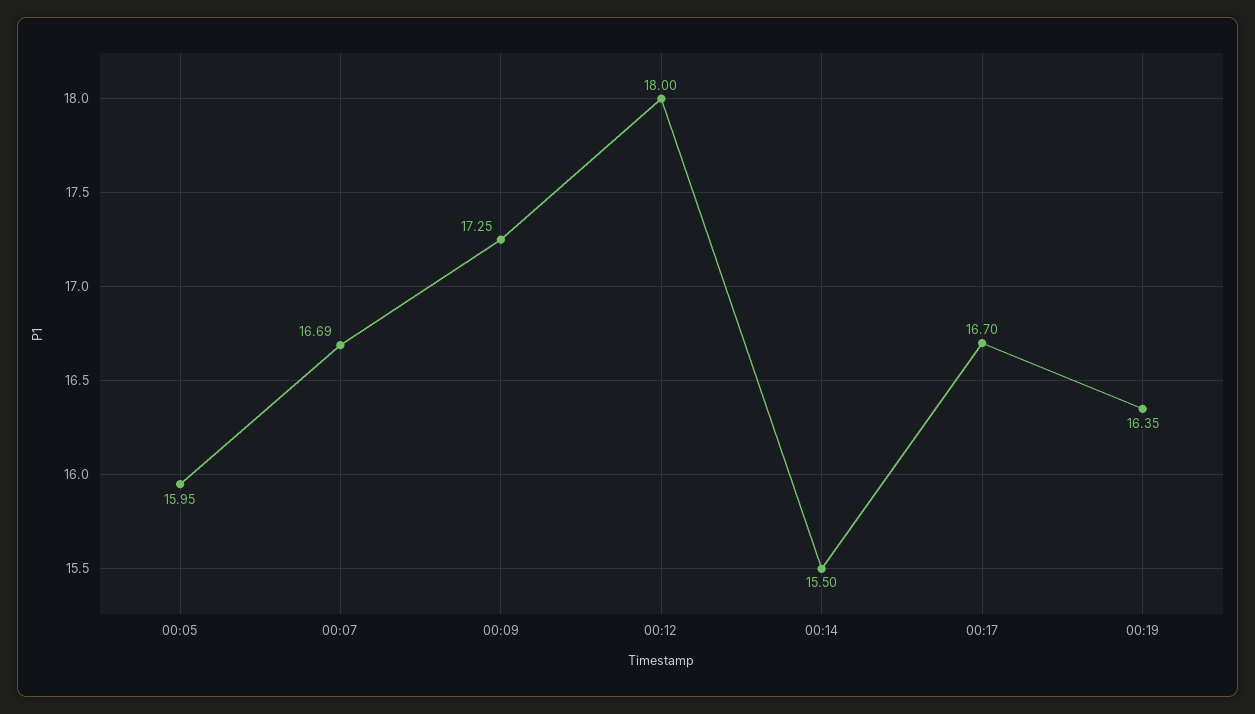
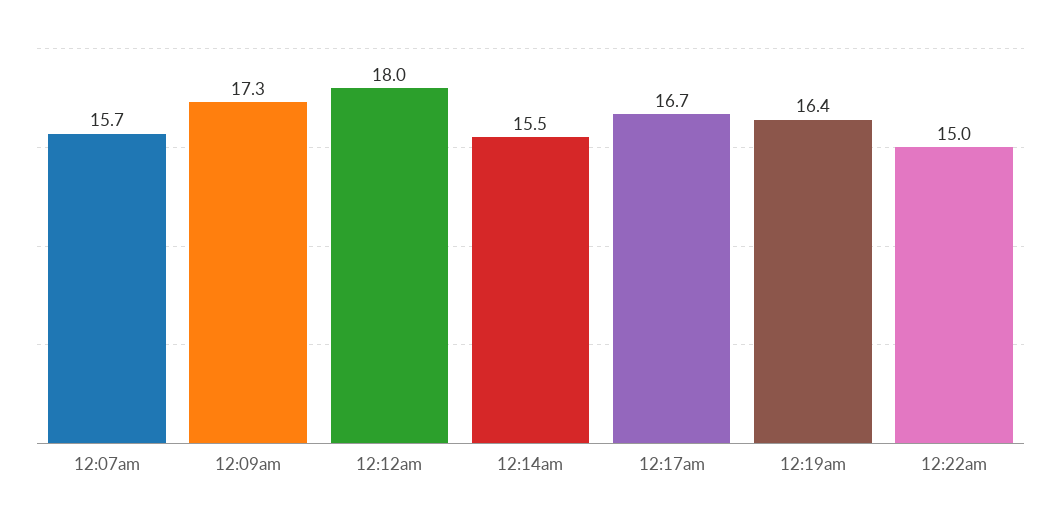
00:05: 15.95 -> none
00:07: 16.69 -> 15.7
12:22am: none -> 15

